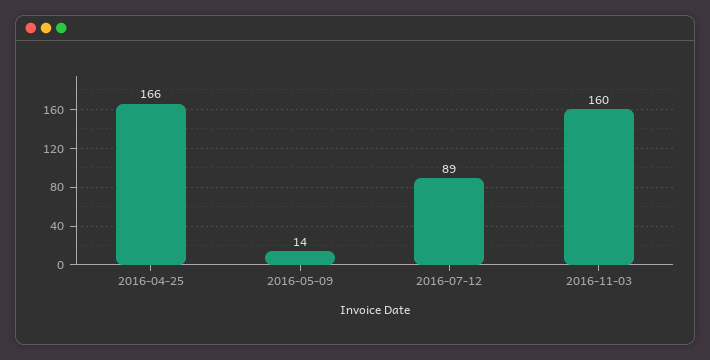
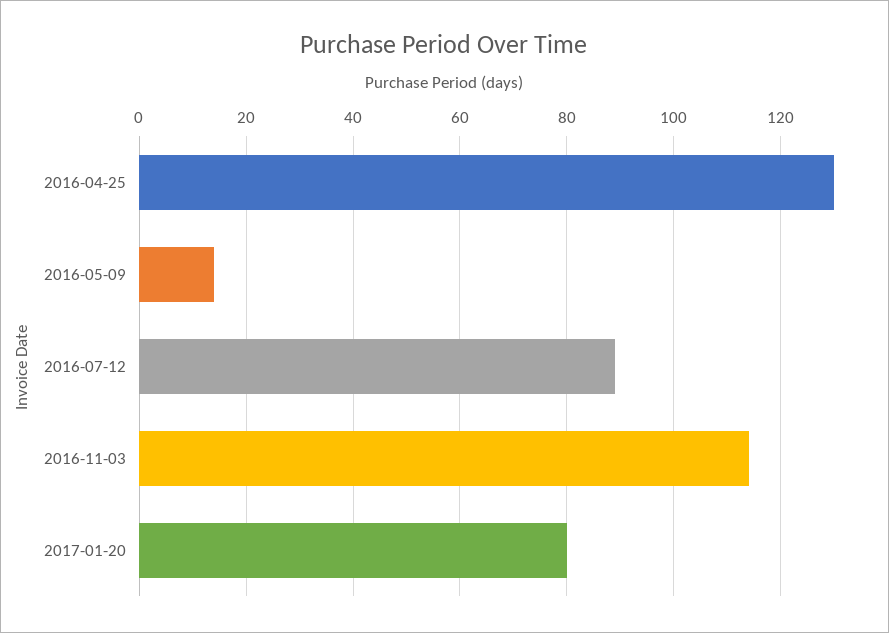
2016-04-25: 166 -> 130
2016-11-03: 160 -> 115
2017-01-20: none -> 80

